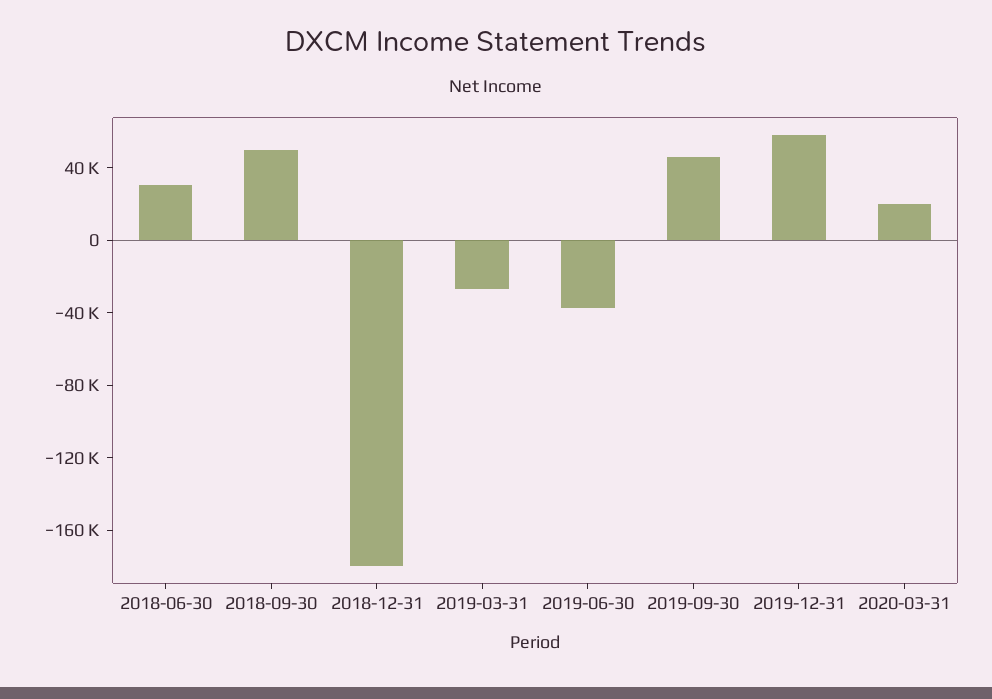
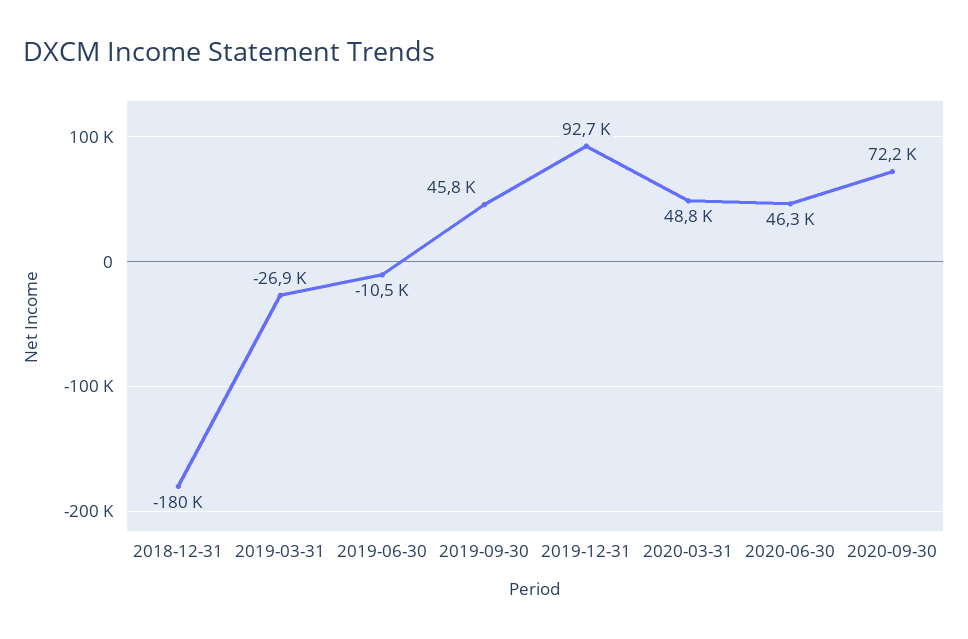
2018-06-30: 30000 -> none
2018-09-30: 50000 -> none
2019-06-30: -40000 -> -10500
2019-12-31: 60000 -> 92700
2020-03-31: 20000 -> 48800
2020-06-30: none -> 46300
2020-09-30: none -> 72200

